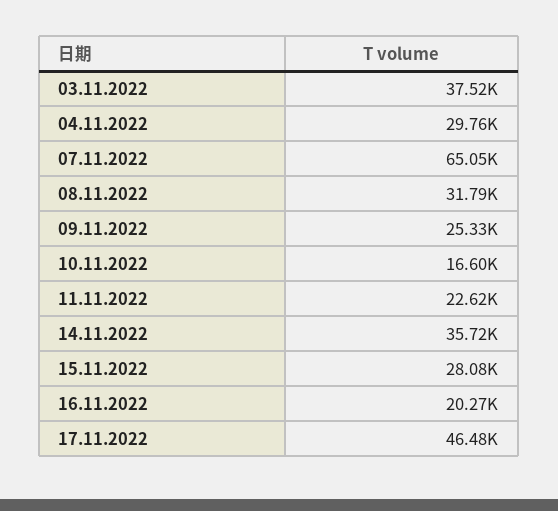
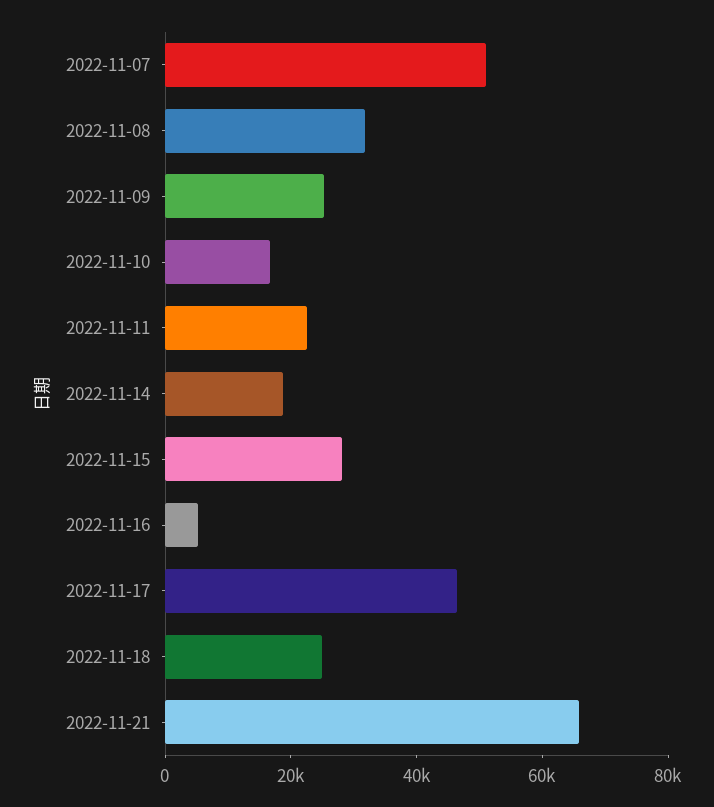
03.11.2022: 37520 -> none
04.11.2022: 29760 -> none
07.11.2022: 65050 -> 50000
14.11.2022: 35720 -> 20000
16.11.2022: 20270 -> 5000
2022-11-18: none -> 25000
2022-11-21: none -> 65000

